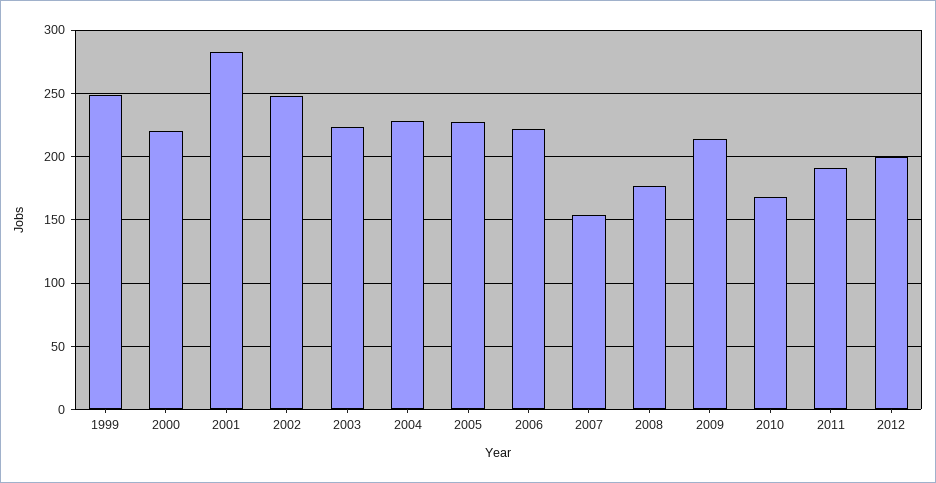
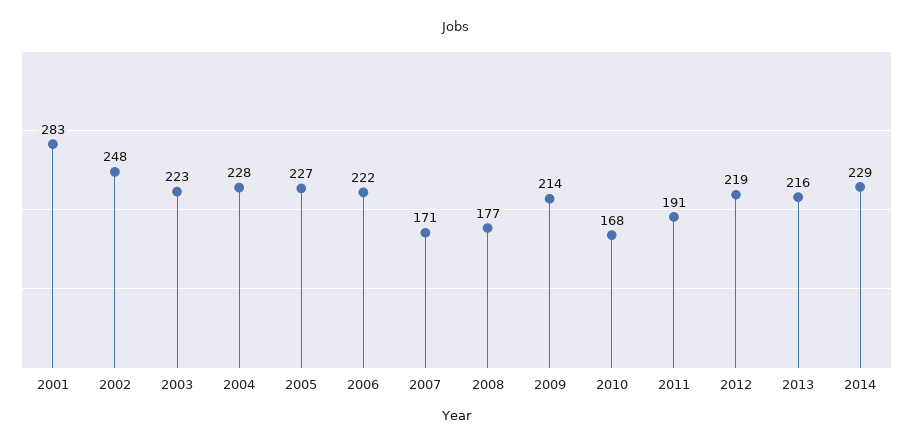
1999: 250 -> none
2000: 220 -> none
2007: 155 -> 171
2012: 200 -> 219
2013: none -> 216
2014: none -> 229

